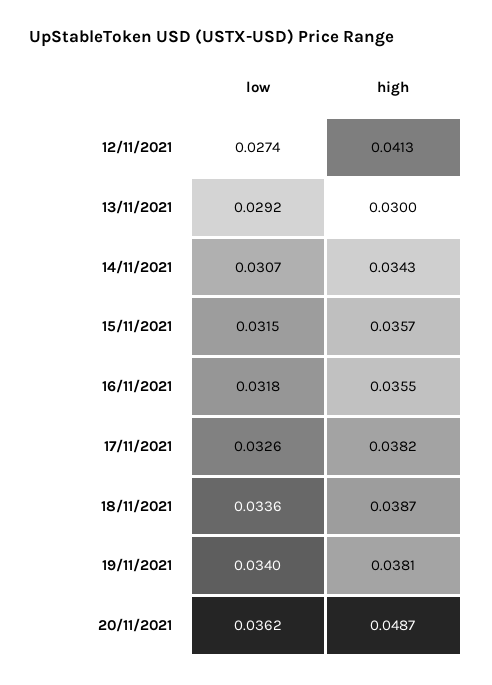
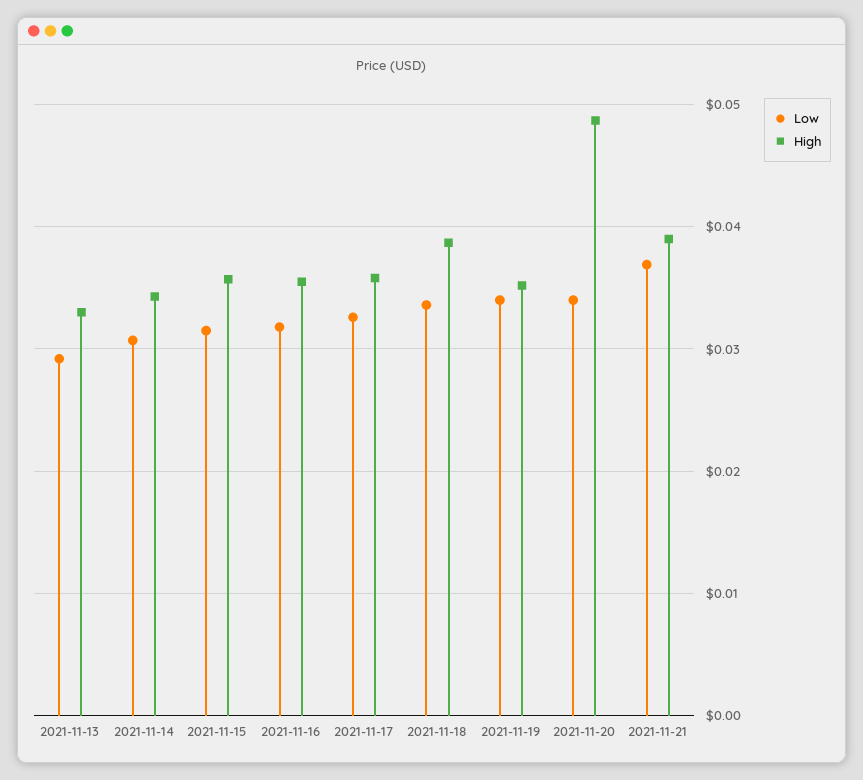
low, 12/11/2021: 0.0274 -> none
high, 12/11/2021: 0.0413 -> none
high, 13/11/2021: 0.03 -> 0.033
high, 17/11/2021: 0.0382 -> 0.036
high, 19/11/2021: 0.0381 -> 0.035
low, 20/11/2021: 0.0362 -> 0.034
low, 2021-11-21: none -> 0.037
high, 2021-11-21: none -> 0.039

